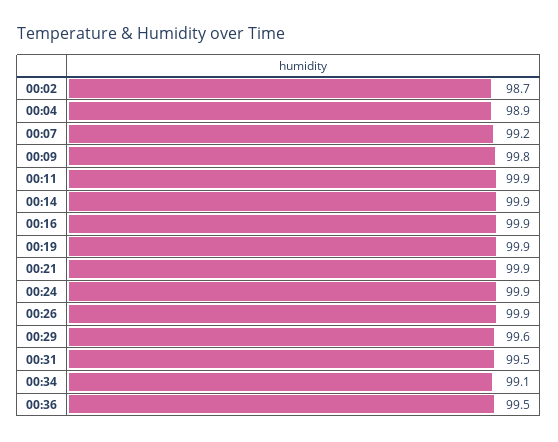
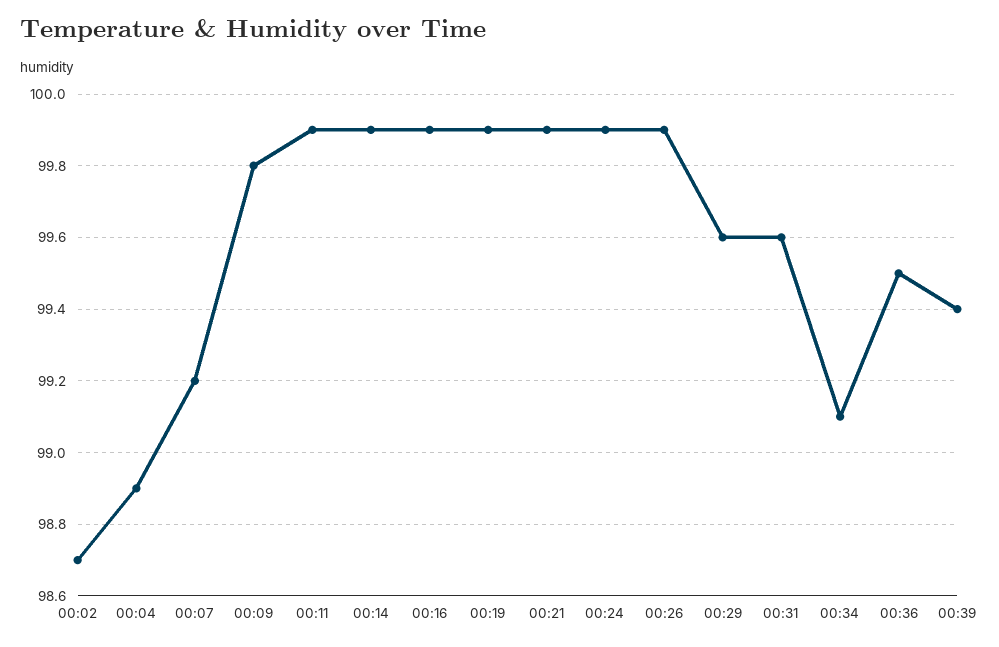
00:31: 99.5 -> 99.6
00:39: none -> 99.4

